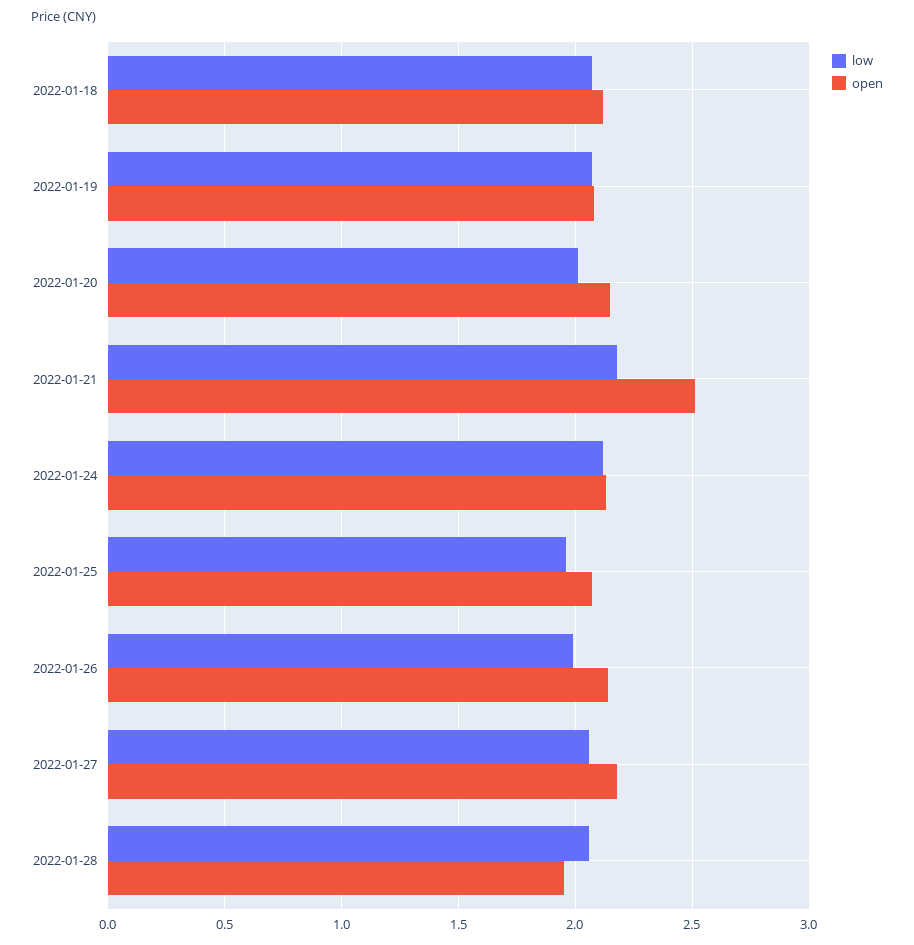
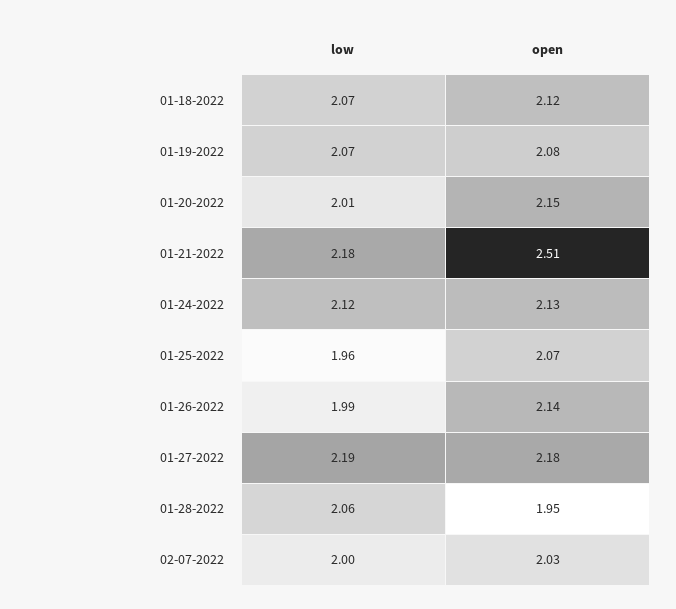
low, 2022-01-27: 2.05 -> 2.19
low, 02-07-2022: none -> 2
open, 02-07-2022: none -> 2.03

